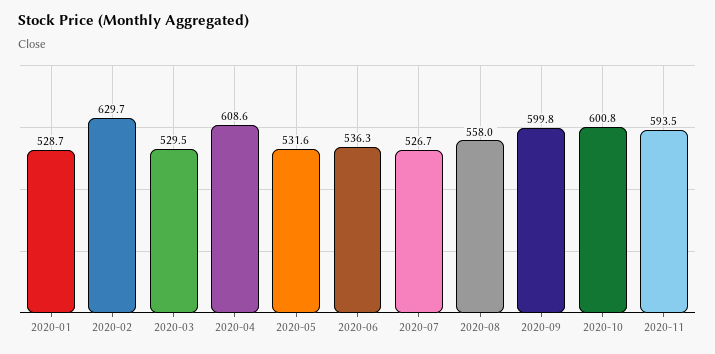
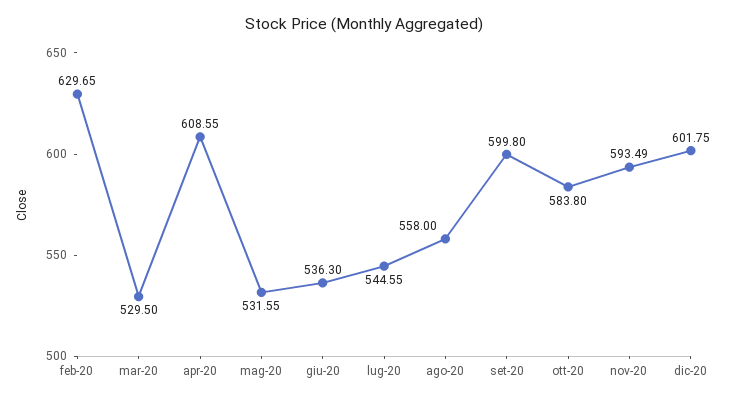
2020-01: 528.7 -> none
2020-07: 526.7 -> 544.55
2020-10: 600.8 -> 583.8
dic-20: none -> 601.75

